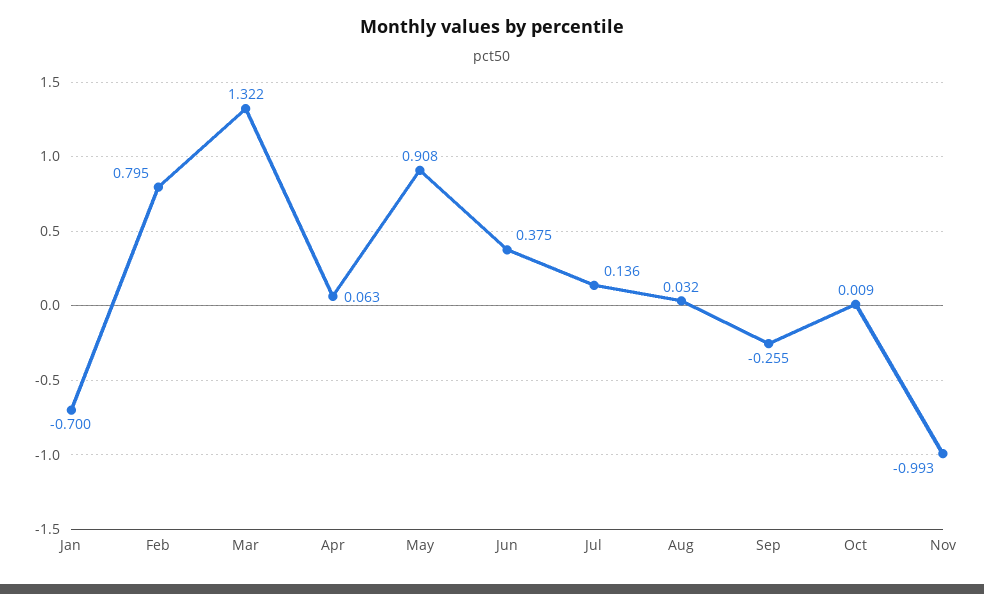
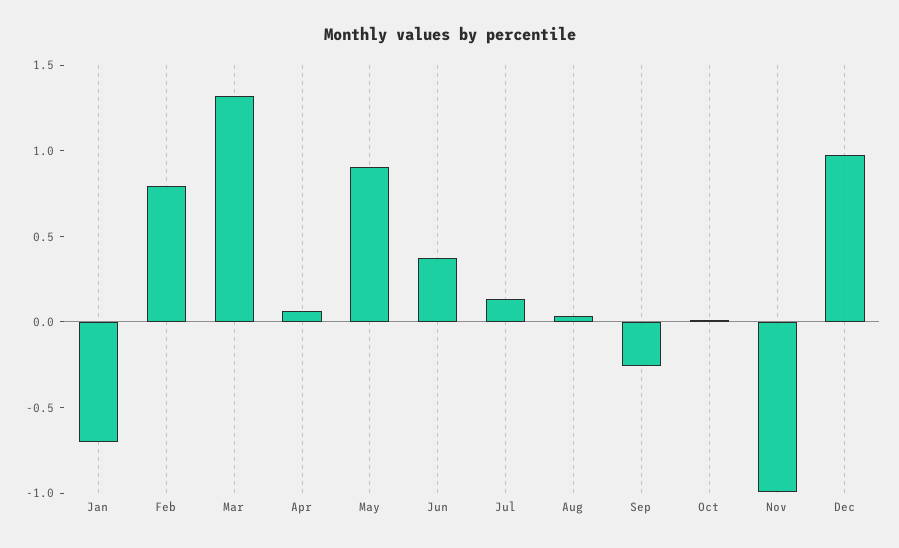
Dec: none -> 1

